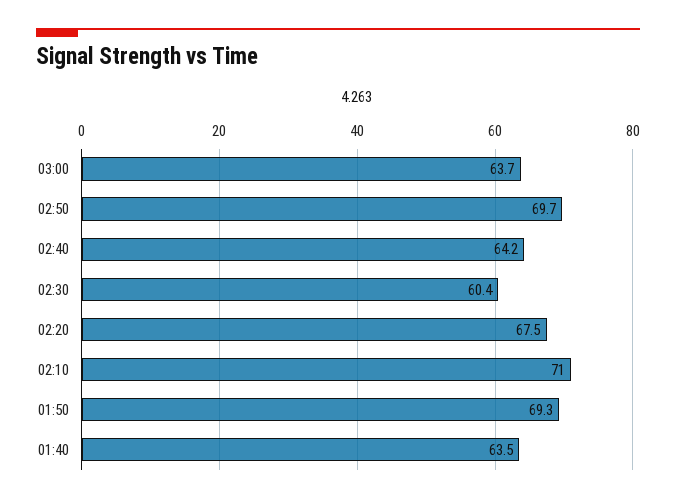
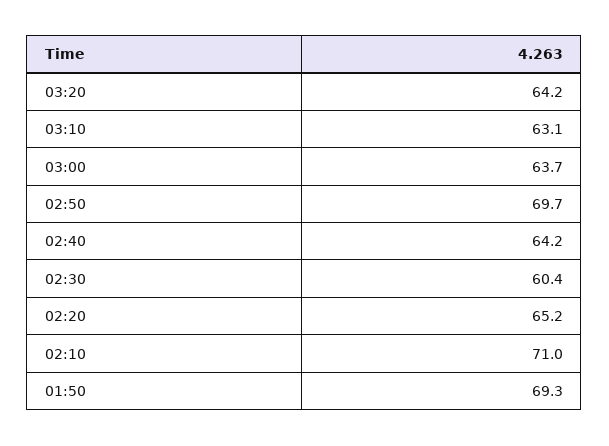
02:20: 67.5 -> 65.2
01:40: 63.5 -> none
03:20: none -> 64.2
03:10: none -> 63.1

